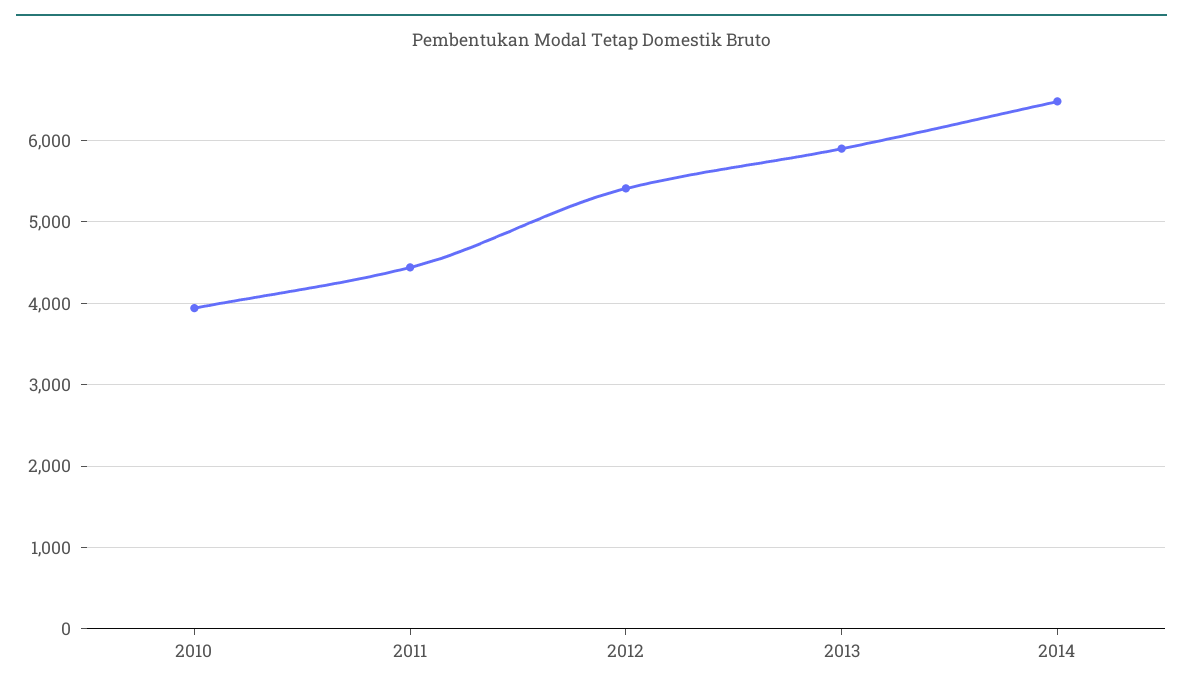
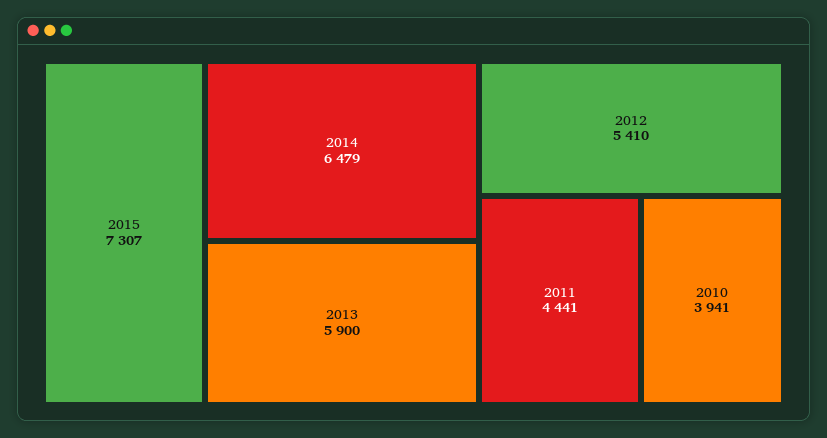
2015: none -> 7307

